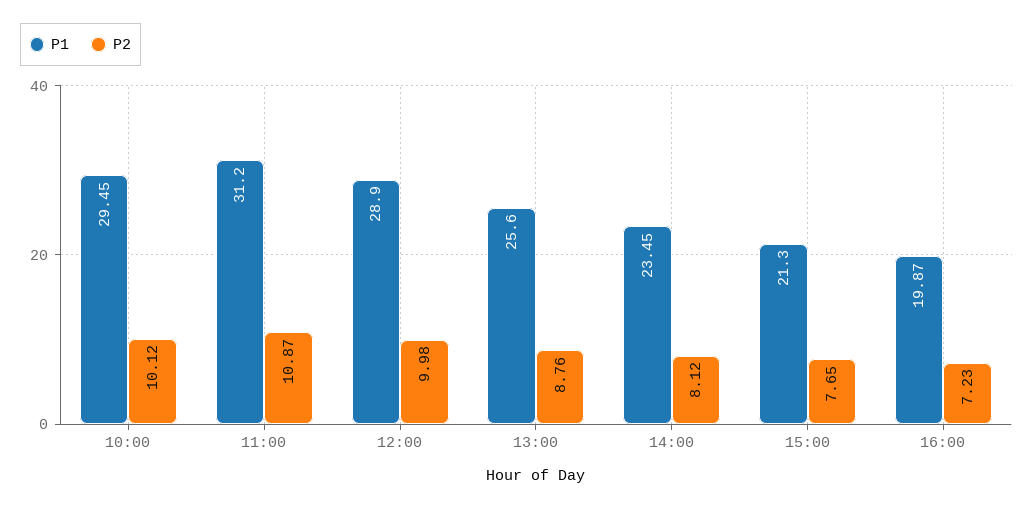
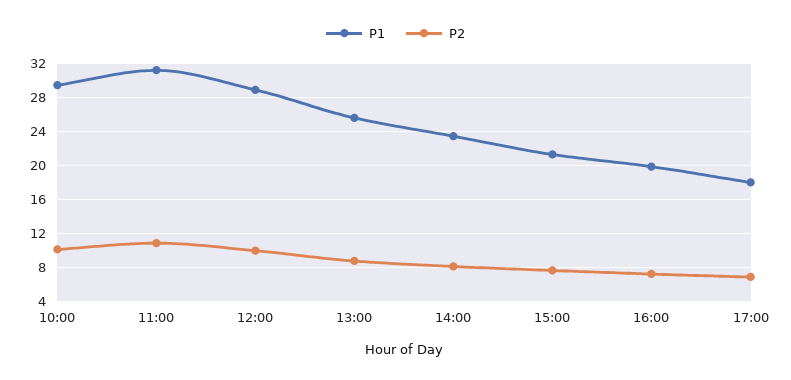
P1, 17:00: none -> 18
P2, 17:00: none -> 7

